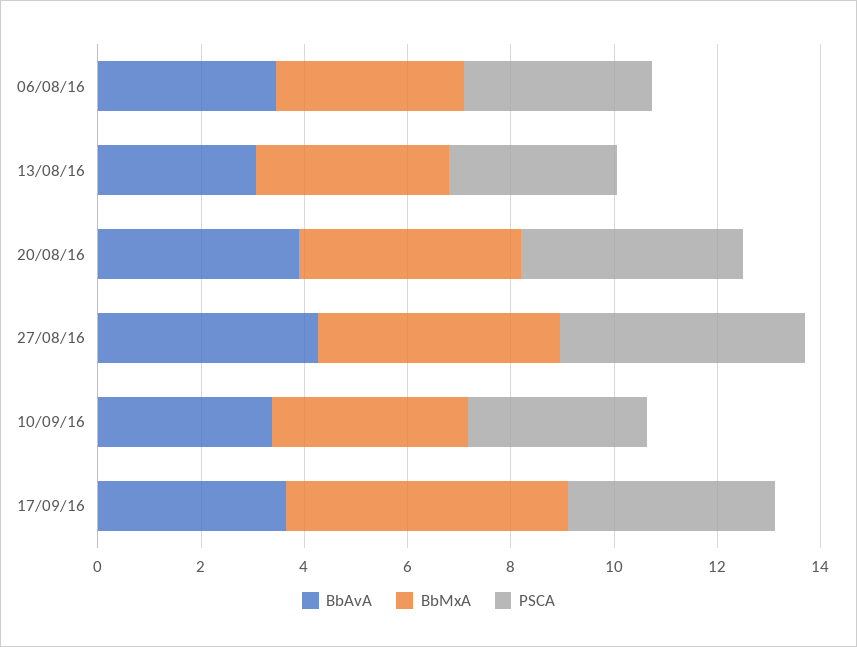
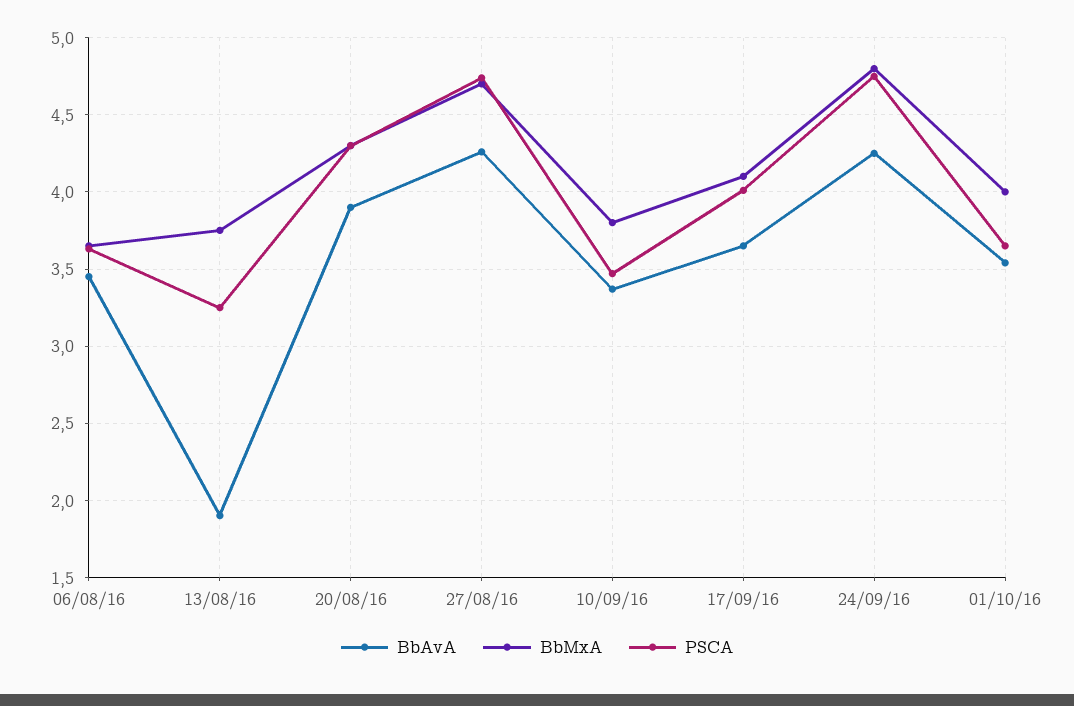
BbAvA, 13/08/16: 3 -> 1.9
BbMxA, 17/09/16: 5.5 -> 4.1
BbAvA, 24/09/16: none -> 4.25
BbMxA, 24/09/16: none -> 4.8
PSCA, 24/09/16: none -> 4.75
BbAvA, 01/10/16: none -> 3.55
BbMxA, 01/10/16: none -> 4
PSCA, 01/10/16: none -> 3.65

